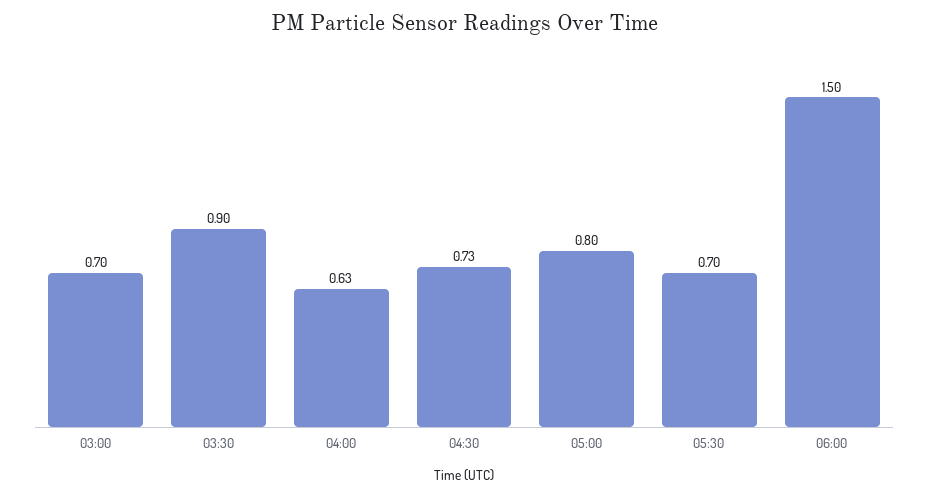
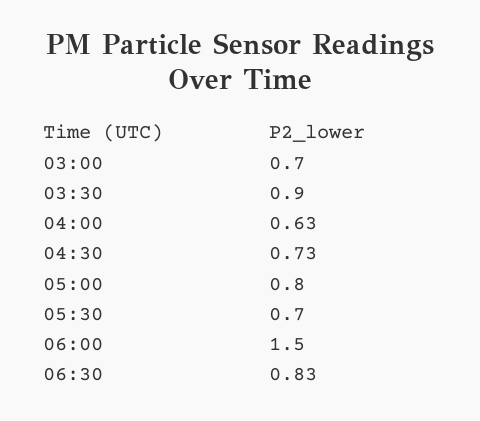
06:30: none -> 0.83

